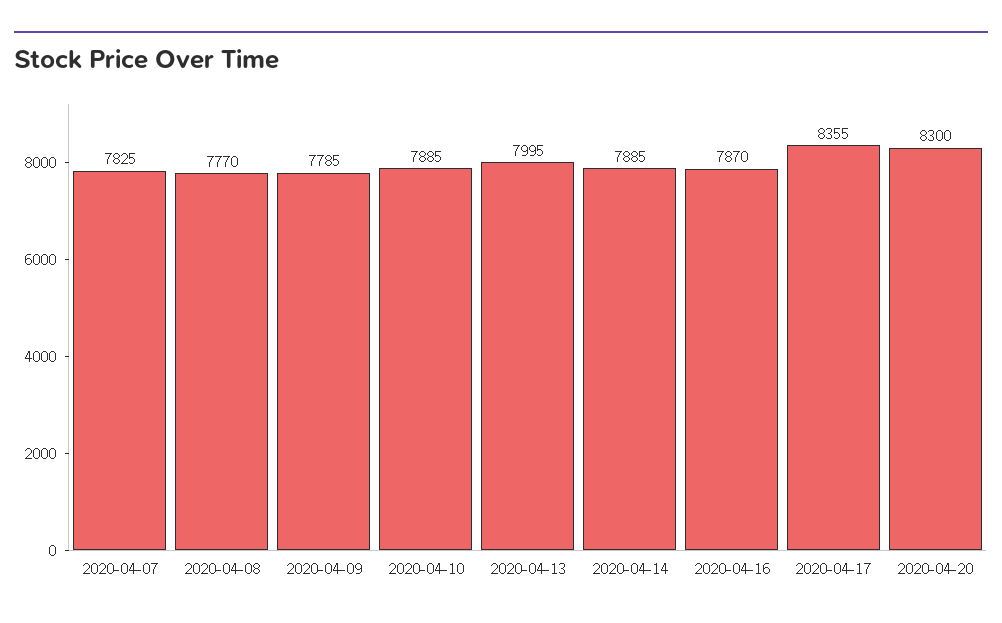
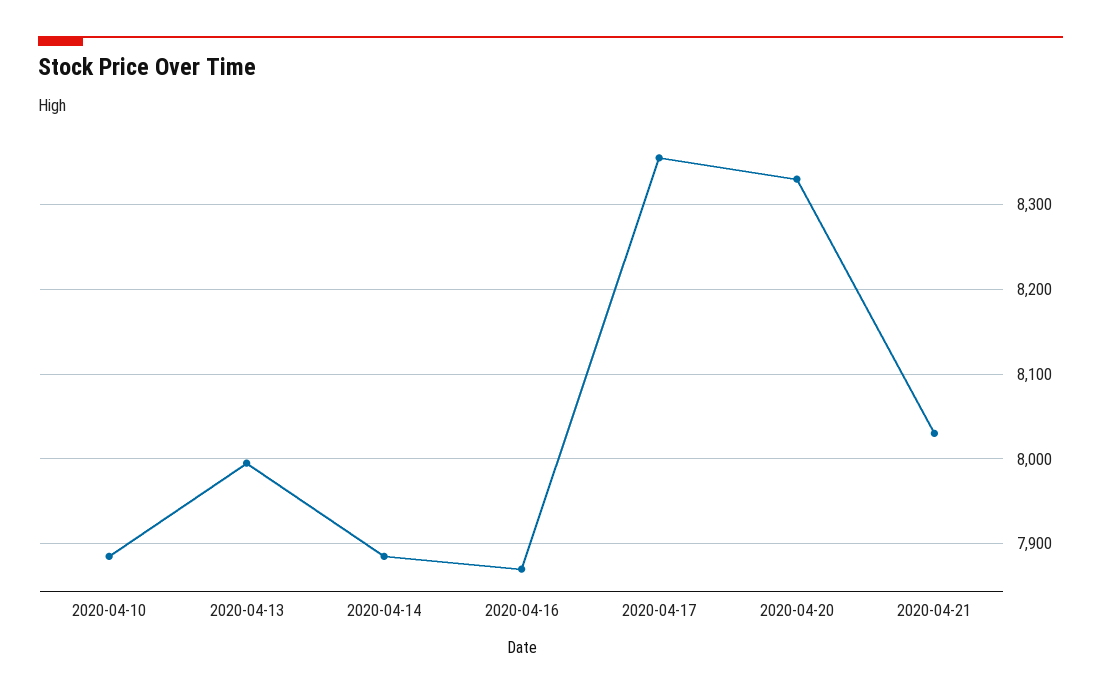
2020-04-07: 7825 -> none
2020-04-08: 7770 -> none
2020-04-09: 7785 -> none
2020-04-20: 8300 -> 8330
2020-04-21: none -> 8030

